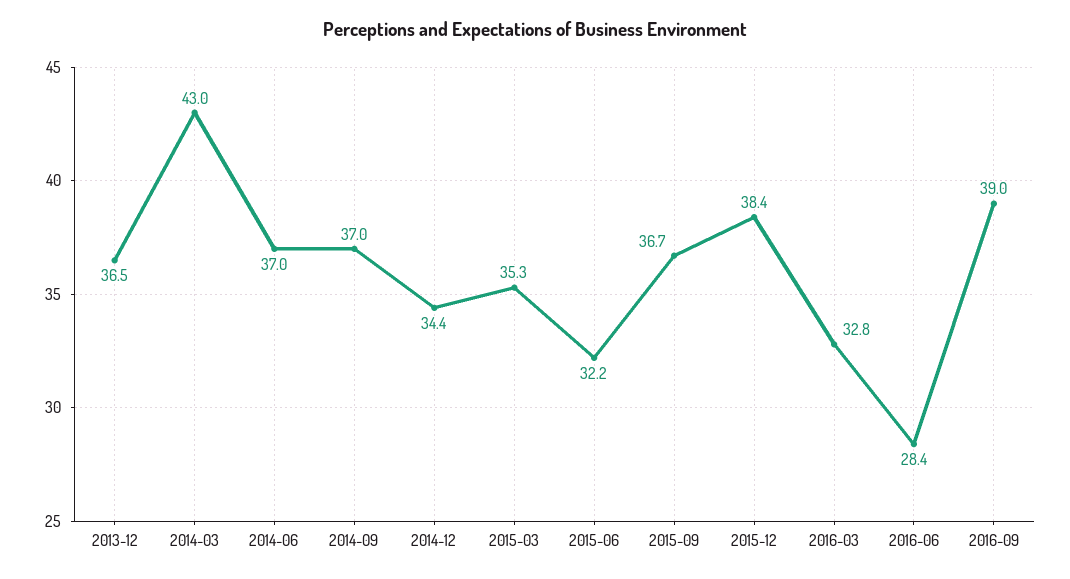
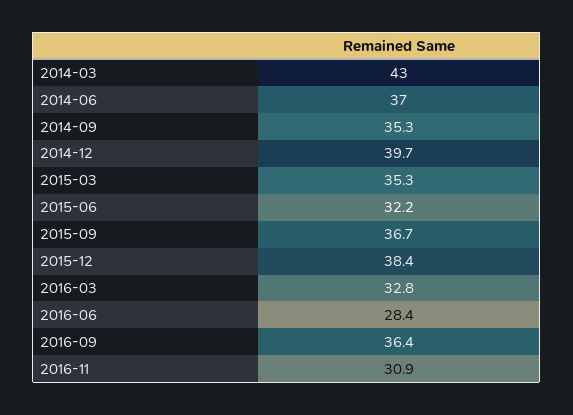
2013-12: 36.5 -> none
2014-09: 37 -> 35.3
2014-12: 34.4 -> 39.7
2016-09: 39 -> 36.4
2016-11: none -> 30.9

